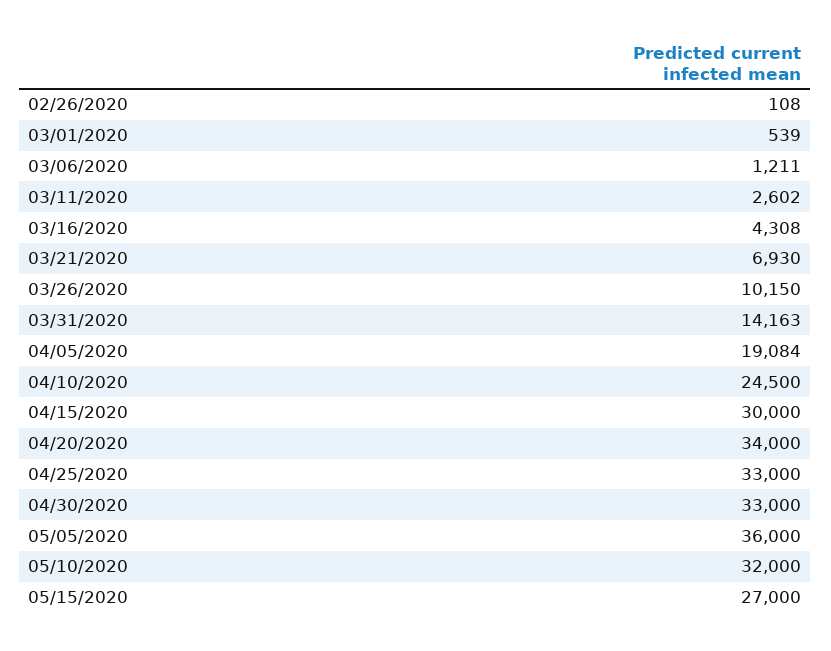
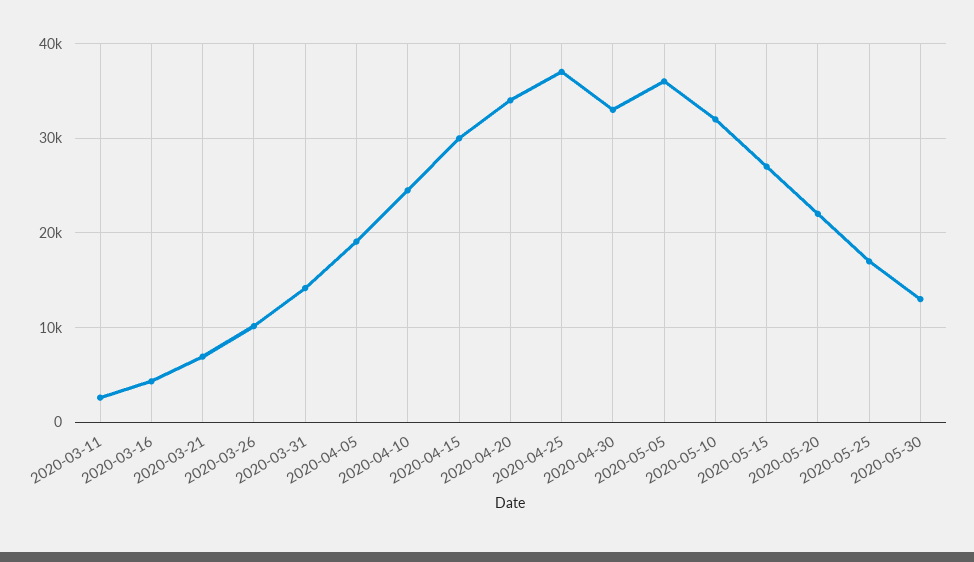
02/26/2020: 108 -> none
03/01/2020: 539 -> none
03/06/2020: 1211 -> none
04/25/2020: 33000 -> 37000
2020-05-20: none -> 22000
2020-05-25: none -> 17000
2020-05-30: none -> 13000

